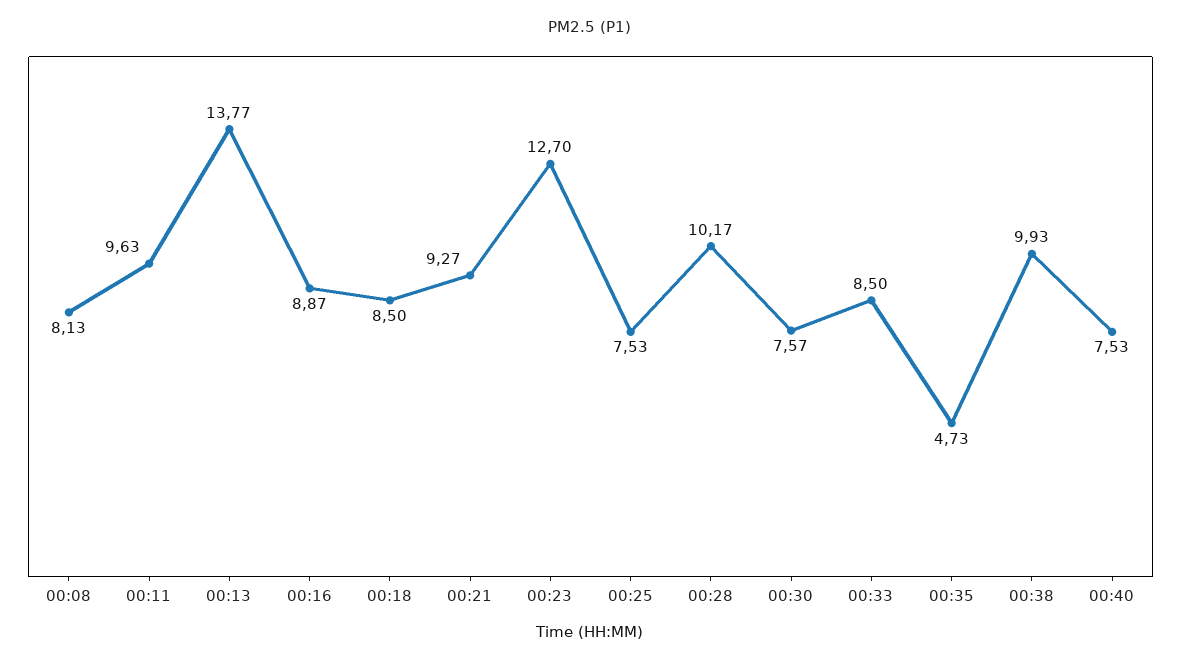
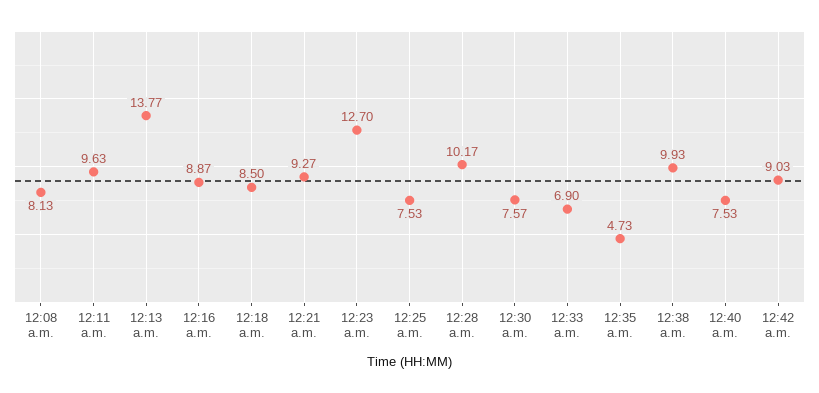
00:33: 8.5 -> 6.9
12:42 a.m.: none -> 9.03

